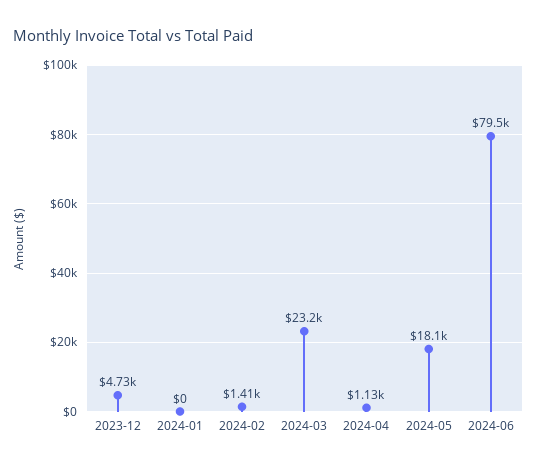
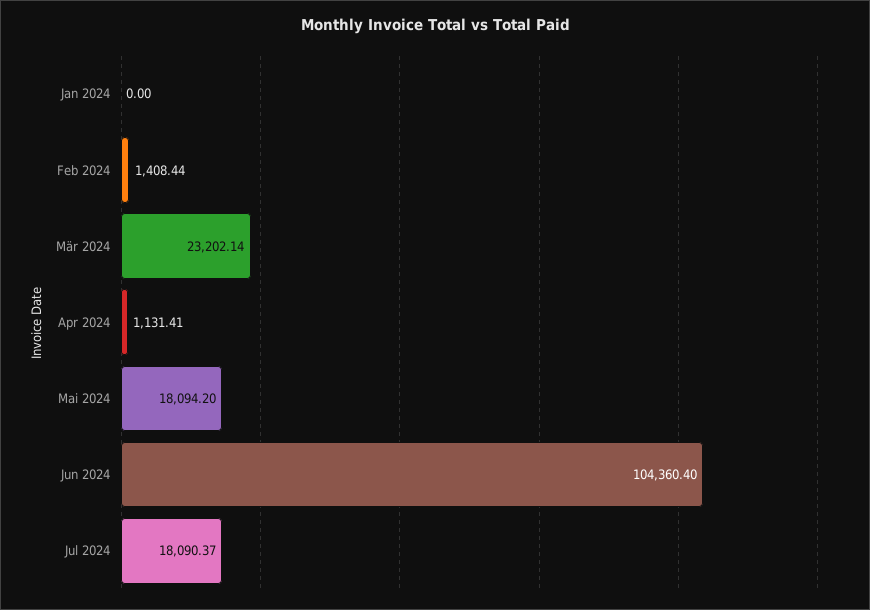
2023-12: 4730 -> none
2024-06: 79500 -> 104360.4
Jul 2024: none -> 18090.37

